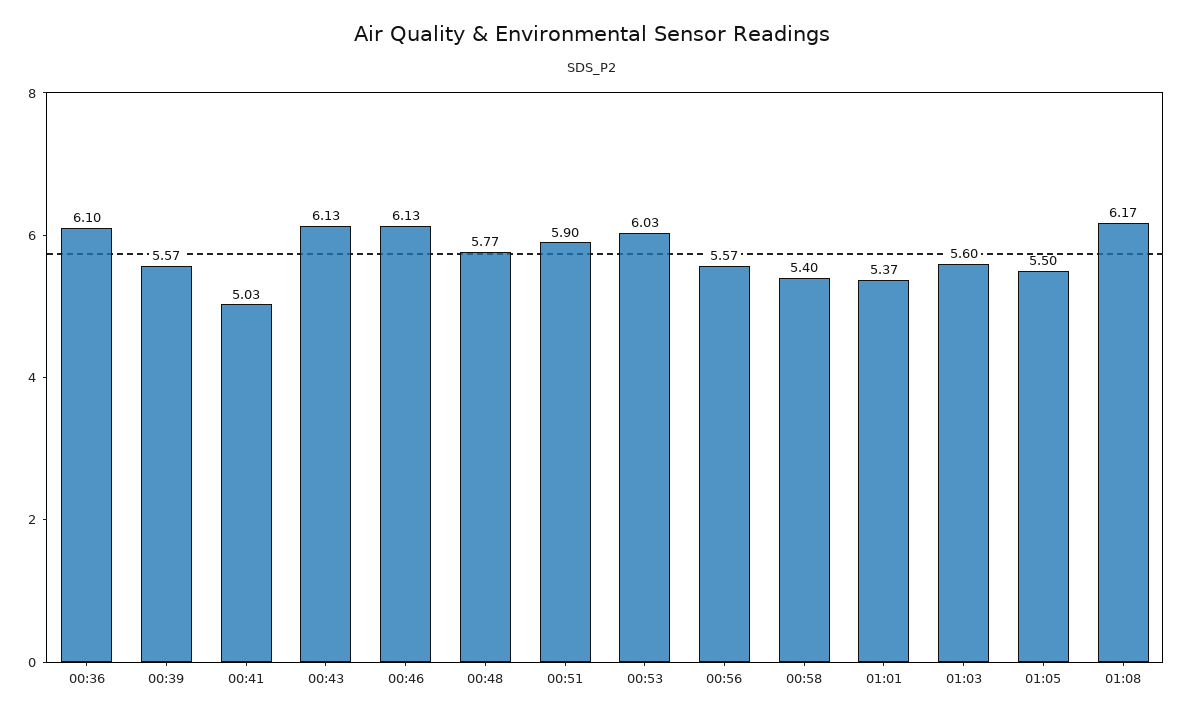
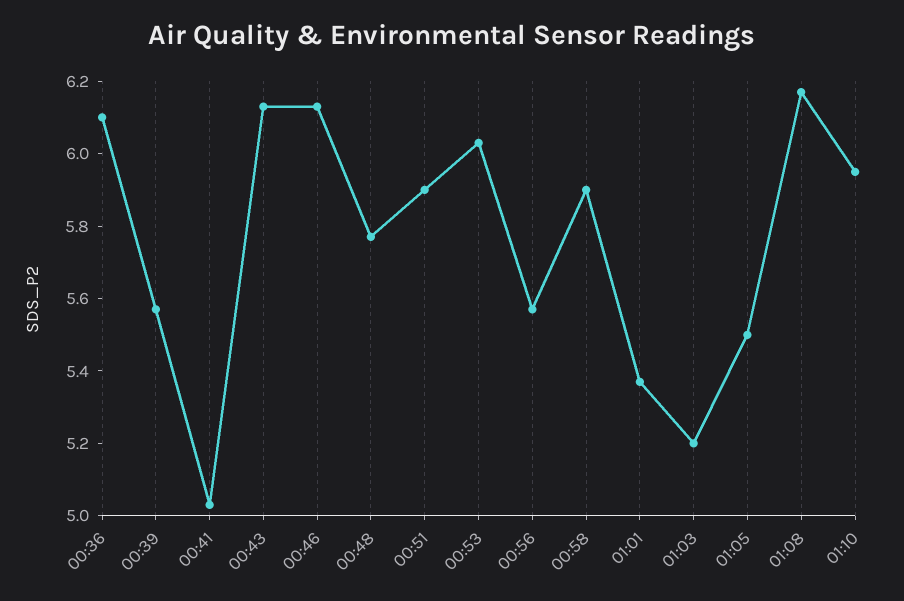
00:58: 5.4 -> 5.9
01:03: 5.6 -> 5.2
01:10: none -> 5.95

